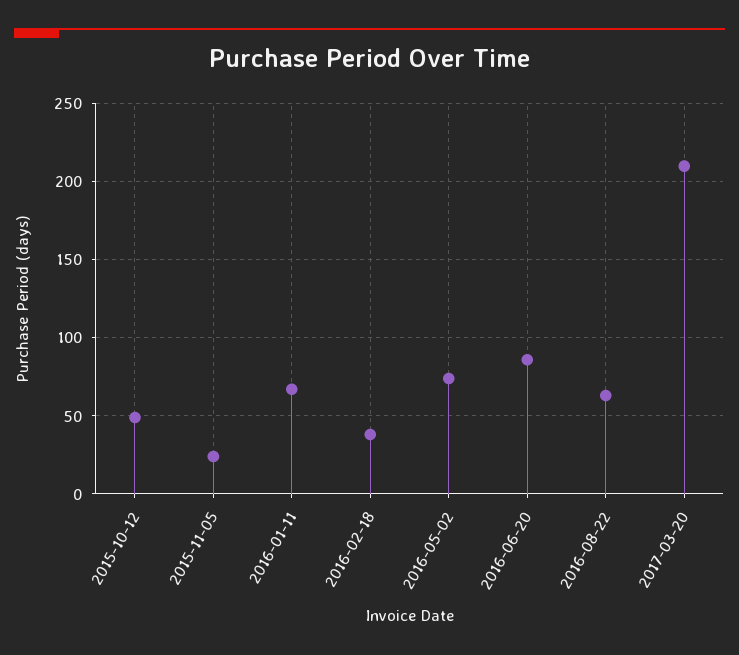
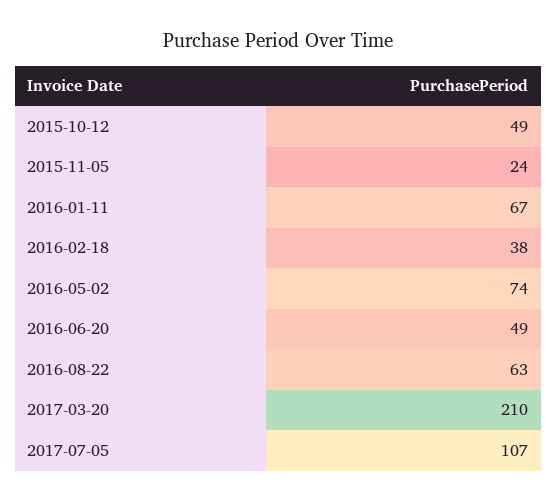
2016-06-20: 85 -> 49
2017-07-05: none -> 107

